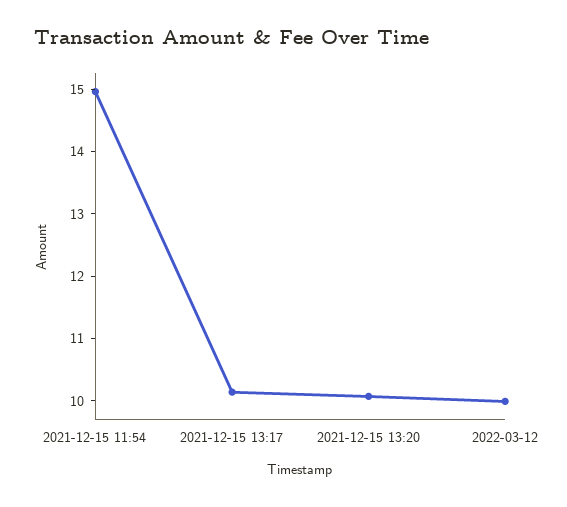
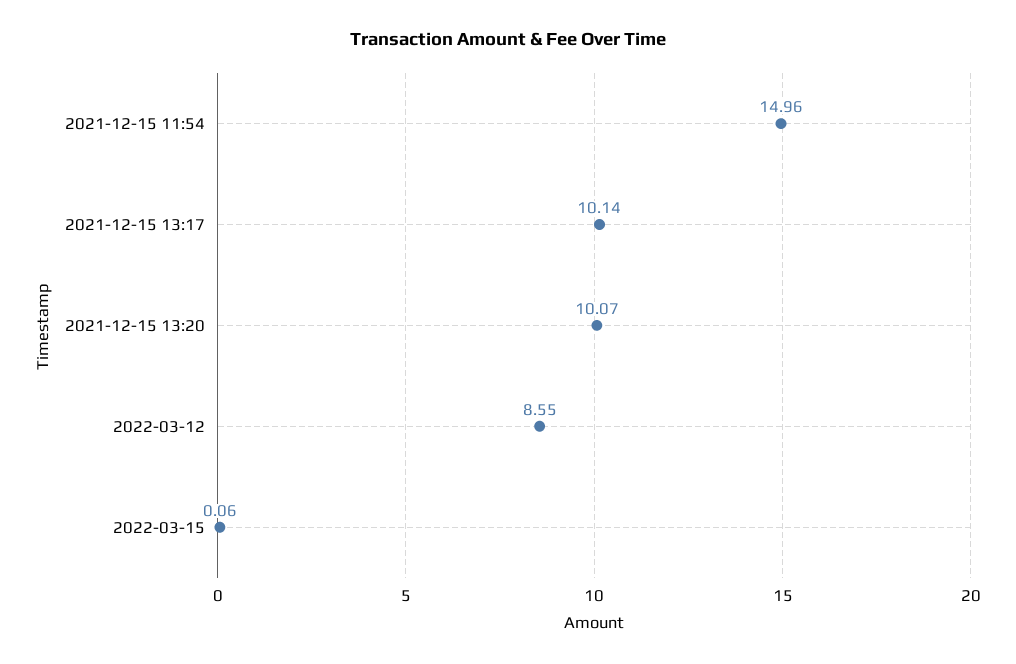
2022-03-12: 10 -> 8.55
2022-03-15: none -> 0.06

